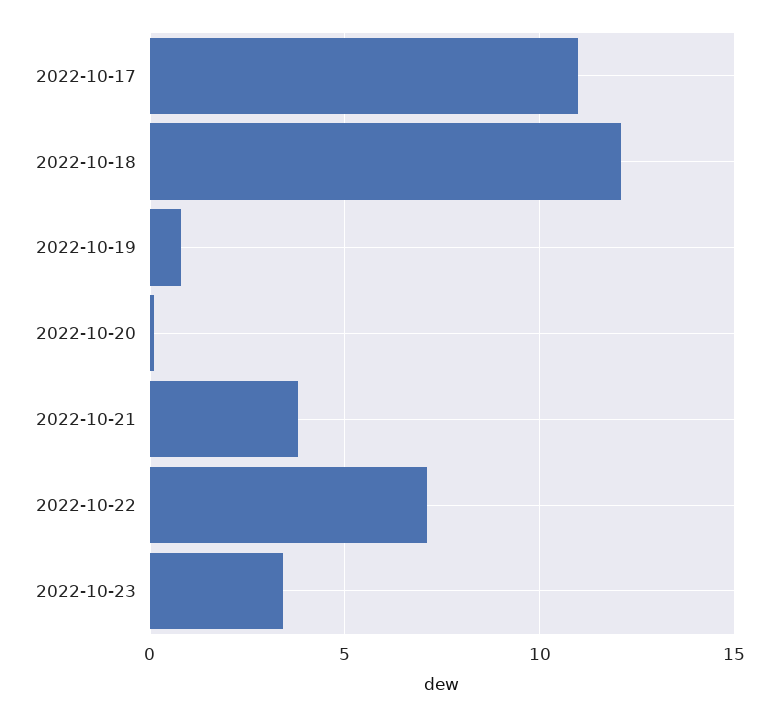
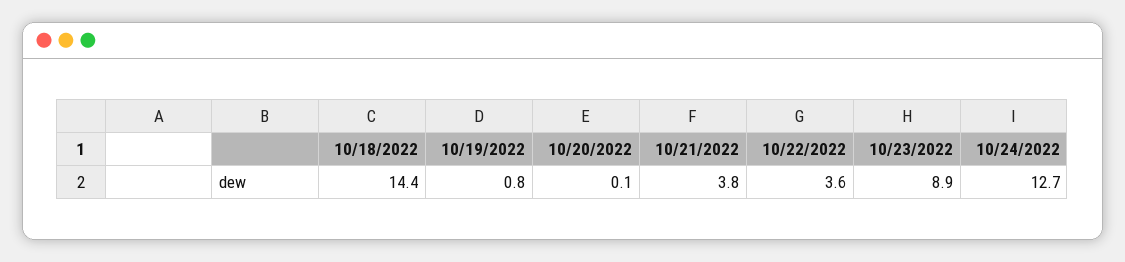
2022-10-17: 11 -> none
2022-10-18: 12 -> 14.4
2022-10-22: 7 -> 3.6
2022-10-23: 3.5 -> 8.9
10/24/2022: none -> 12.7

